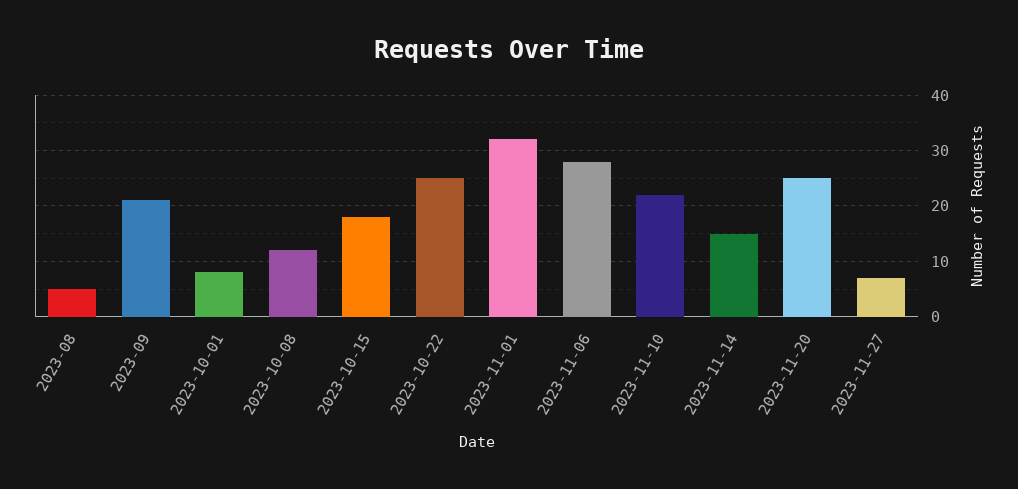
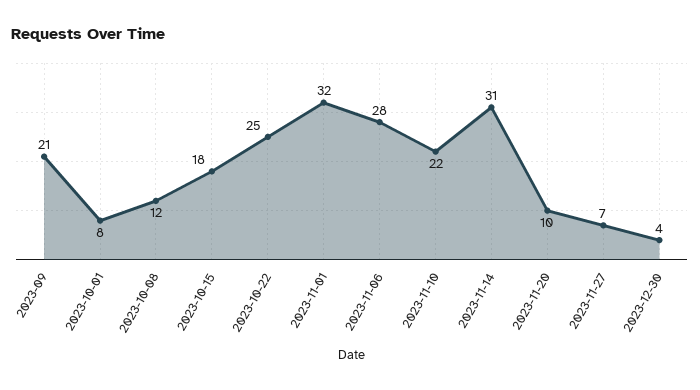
2023-08: 5 -> none
2023-11-14: 15 -> 31
2023-11-20: 25 -> 10
2023-12-30: none -> 4

